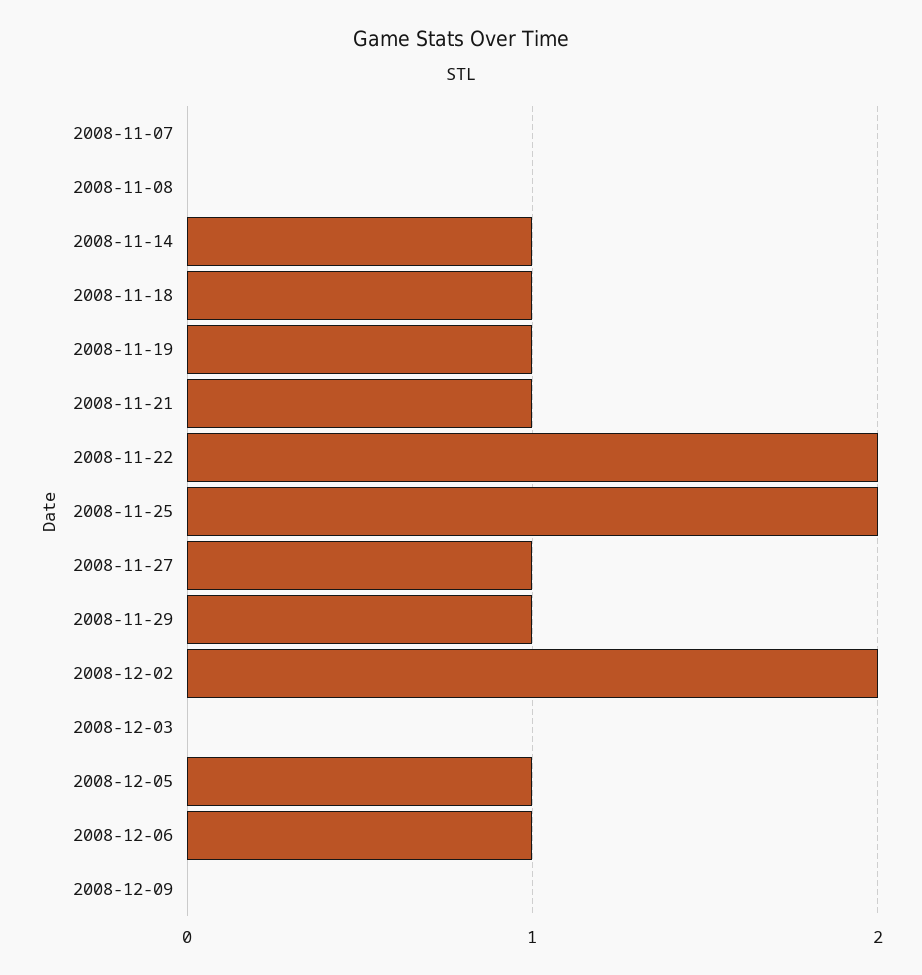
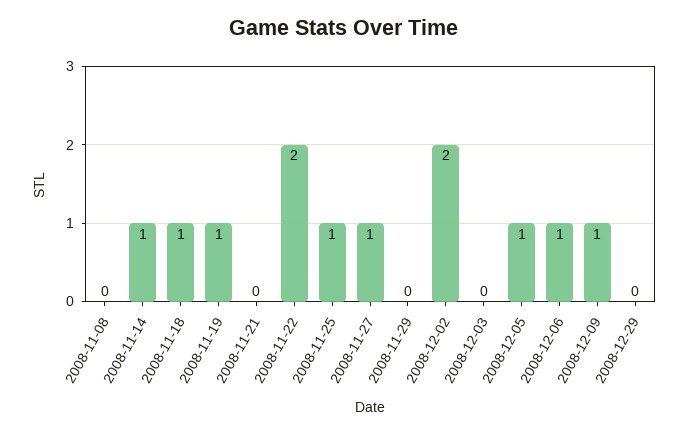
2008-11-07: 0 -> none
2008-11-21: 1 -> 0
2008-11-25: 2 -> 1
2008-11-29: 1 -> 0
2008-12-09: 0 -> 1
2008-12-29: none -> 0

